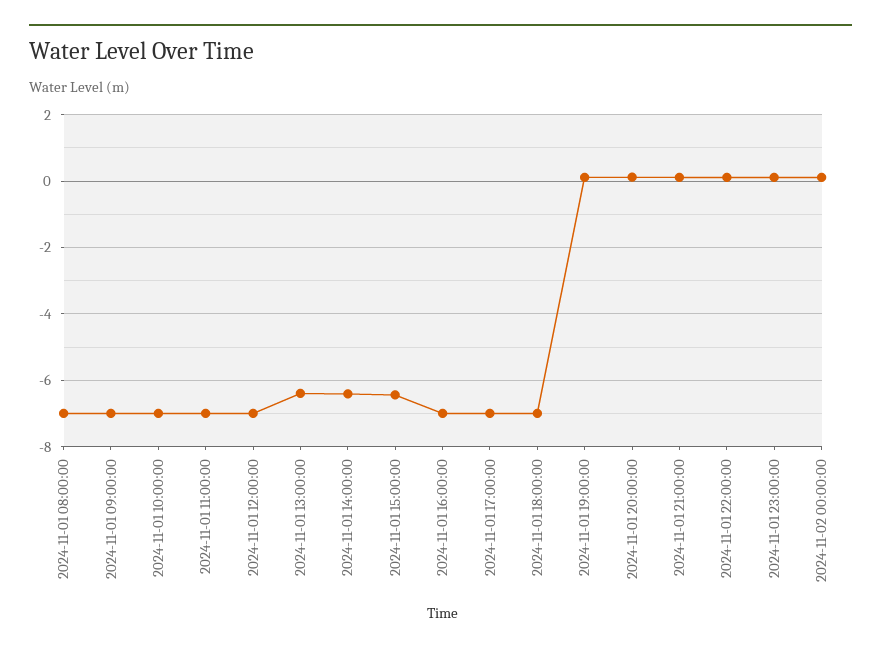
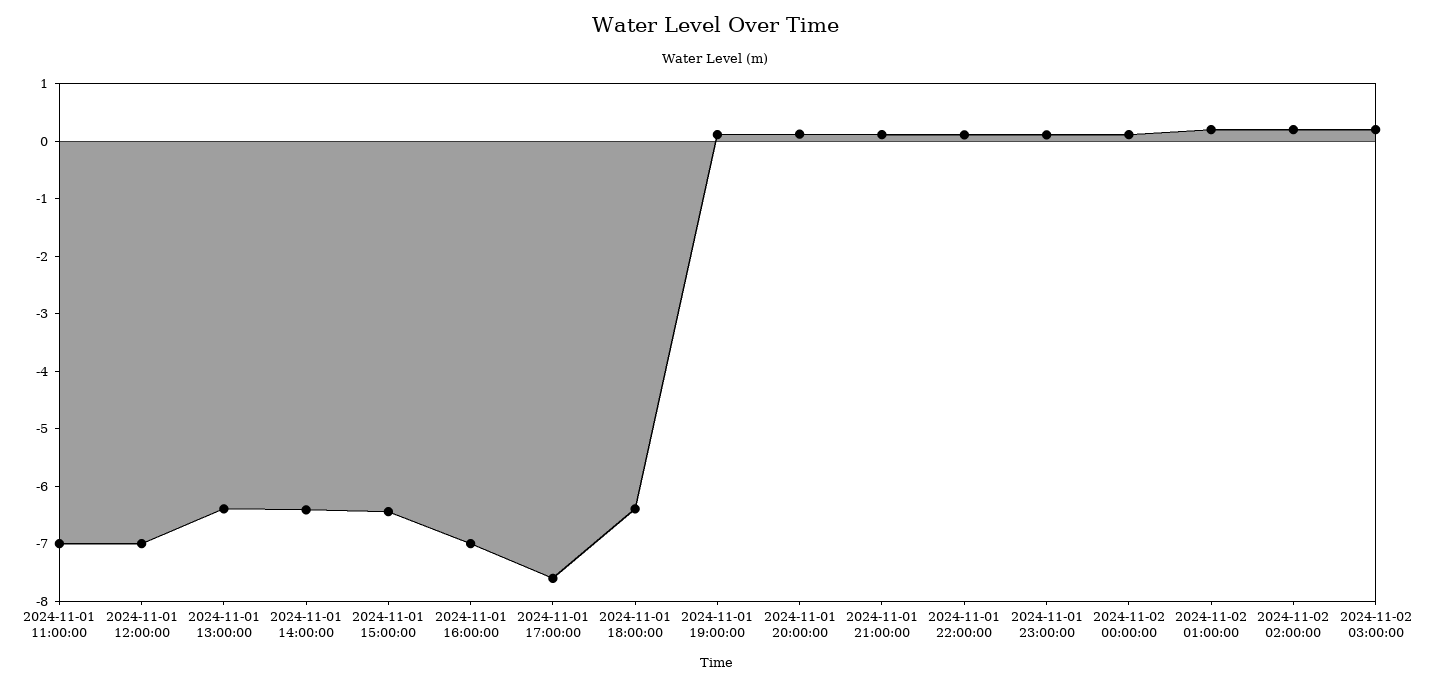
2024-11-01 08:00:00: -7 -> none
2024-11-01 09:00:00: -7 -> none
2024-11-01 10:00:00: -7 -> none
2024-11-01 17:00:00: -7 -> -7.6
2024-11-01 18:00:00: -7 -> -6.4
2024-11-02 01:00:00: none -> 0.2
2024-11-02 02:00:00: none -> 0.2
2024-11-02 03:00:00: none -> 0.2

